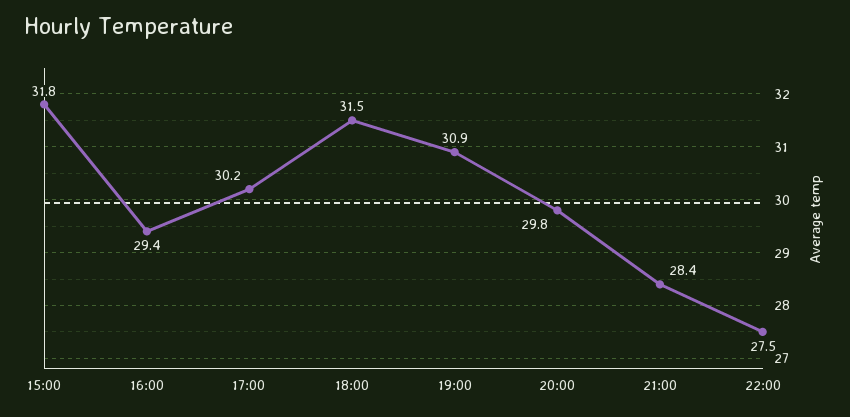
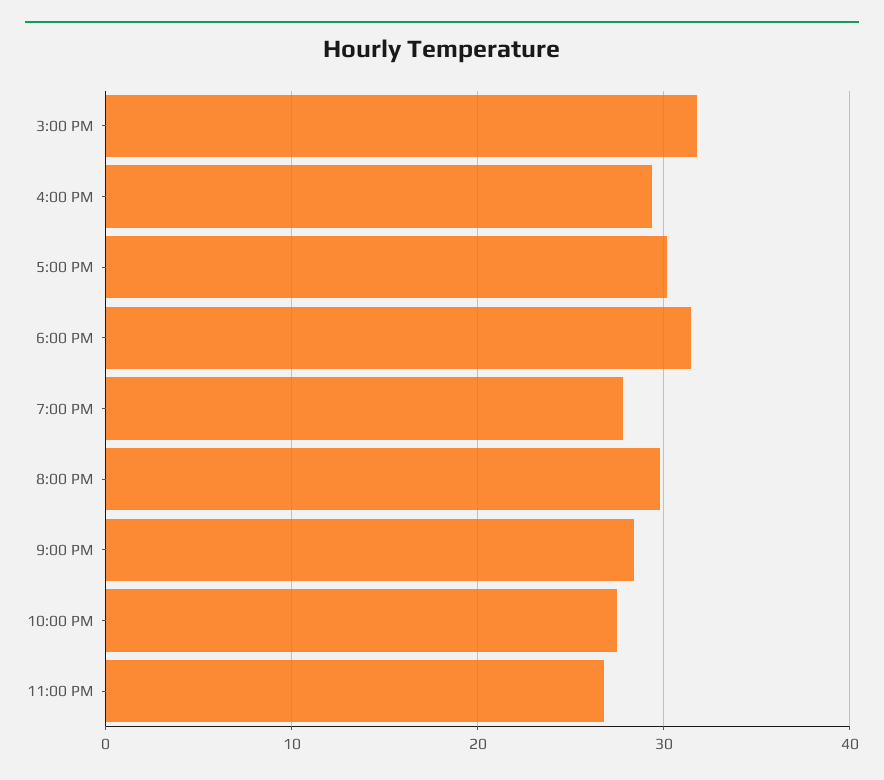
19:00: 30.9 -> 28
11:00 PM: none -> 27

